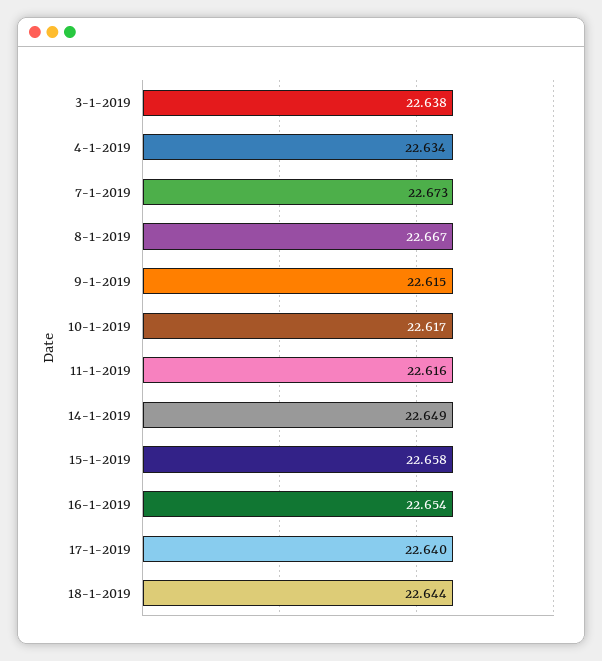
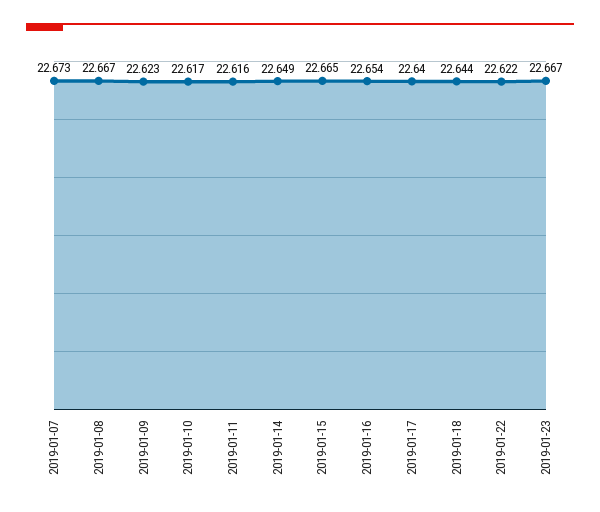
3-1-2019: 22.638 -> none
4-1-2019: 22.634 -> none
9-1-2019: 22.615 -> 22.623
15-1-2019: 22.658 -> 22.665
2019-01-22: none -> 22.622
2019-01-23: none -> 22.667

